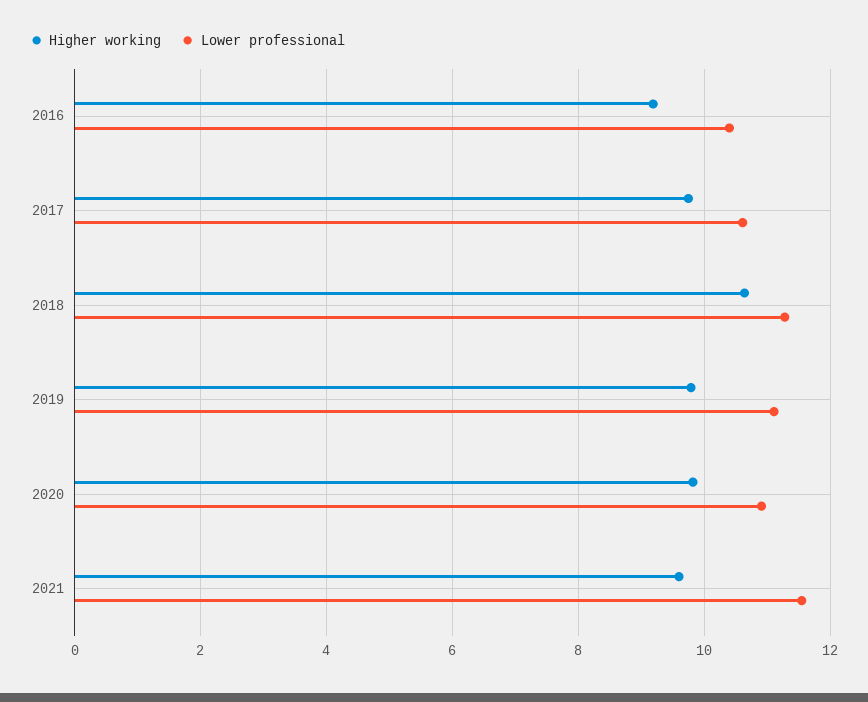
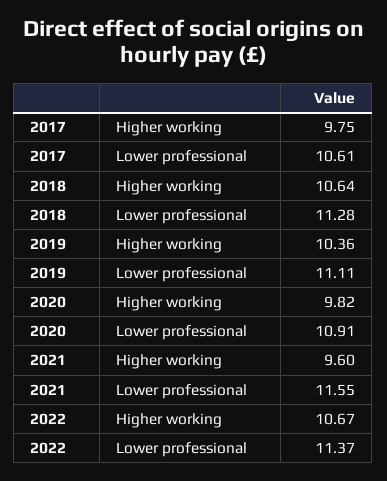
Higher working, 2016: 9.2 -> none
Lower professional, 2016: 10.4 -> none
Higher working, 2019: 9.8 -> 10.36
Higher working, 2022: none -> 10.67
Lower professional, 2022: none -> 11.37

